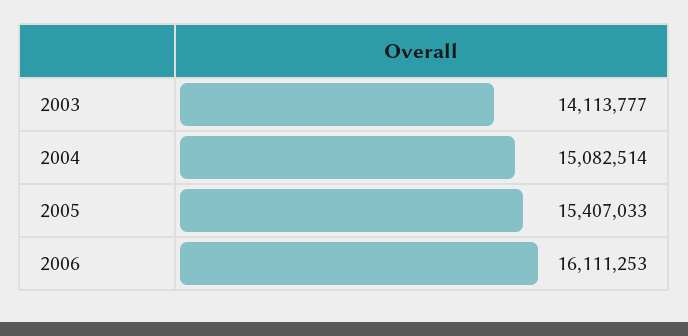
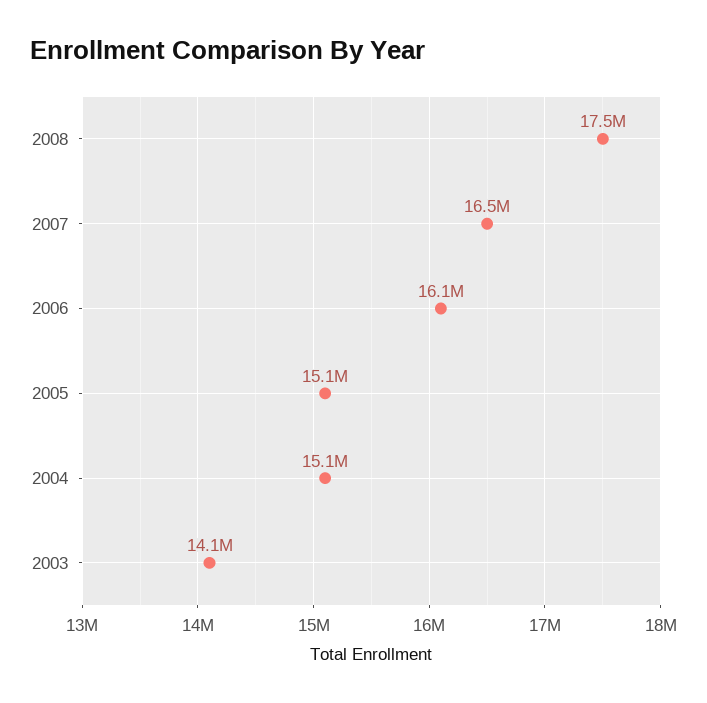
2005: 15407033 -> 15100000
2008: none -> 17500000
2007: none -> 16500000

